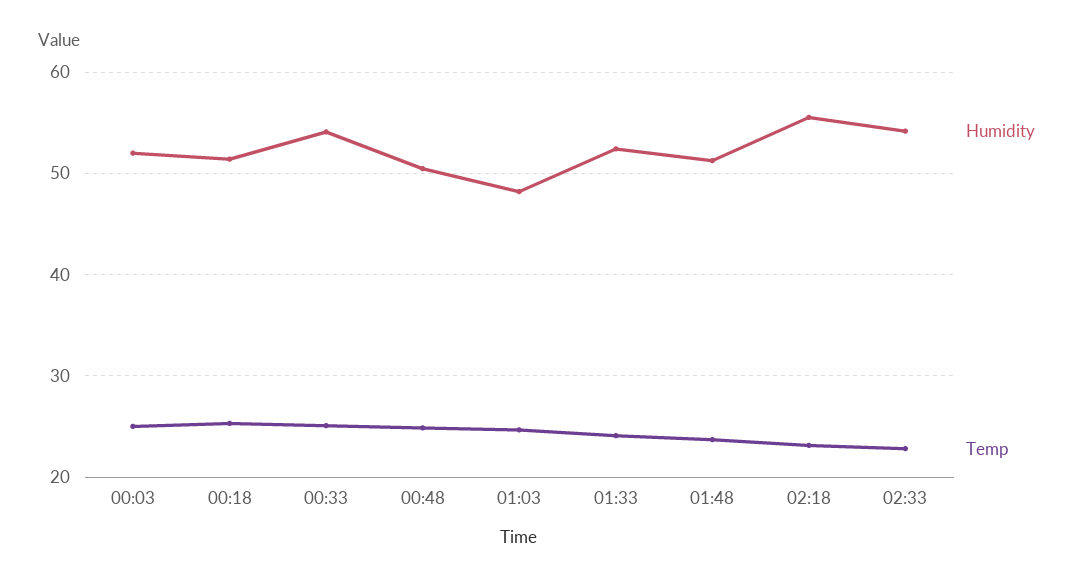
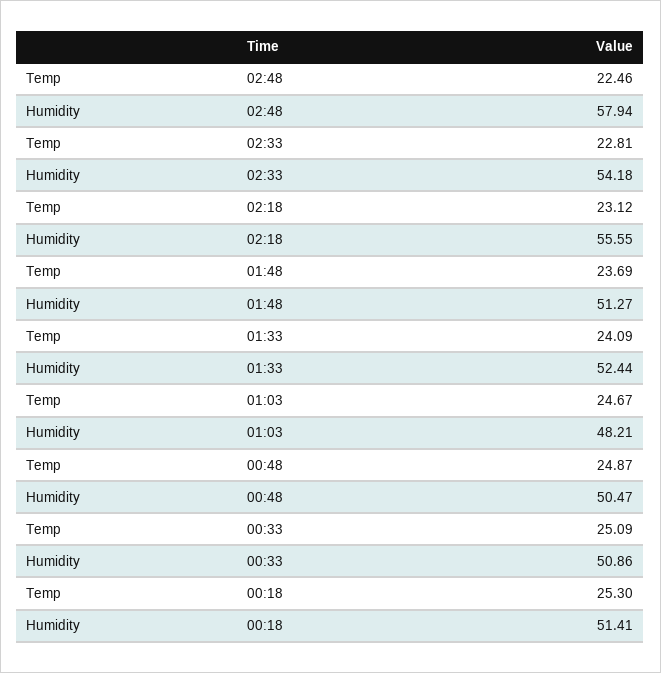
Humidity, 00:03: 52 -> none
Temp, 00:03: 25 -> none
Humidity, 00:33: 54 -> 50.86
Temp, 02:48: none -> 22.46
Humidity, 02:48: none -> 57.94

